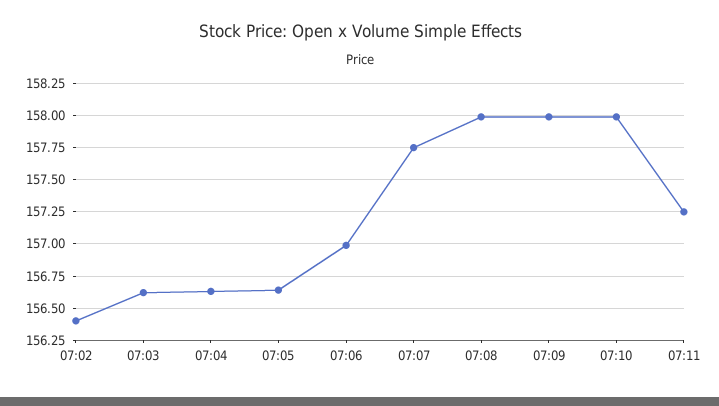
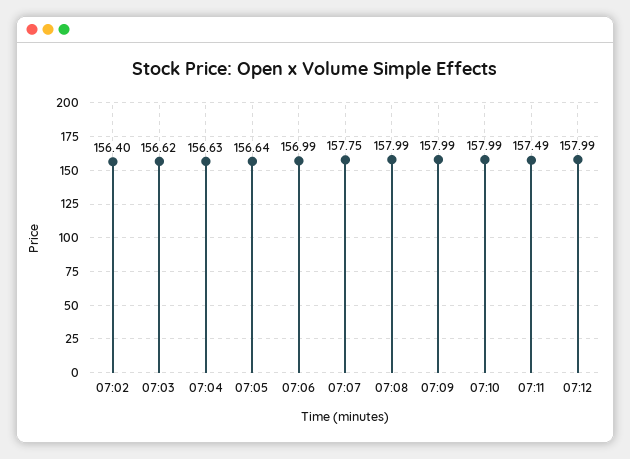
07:11: 157.25 -> 157.49
07:12: none -> 157.99

